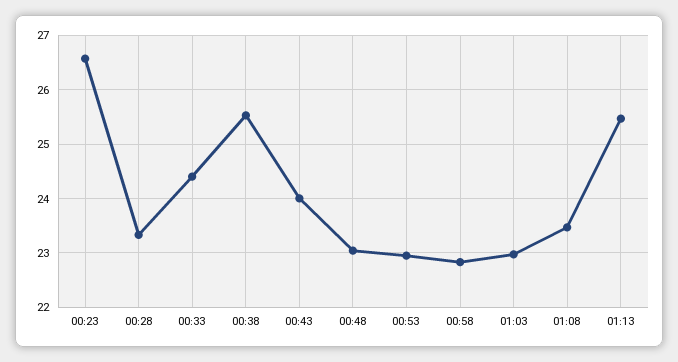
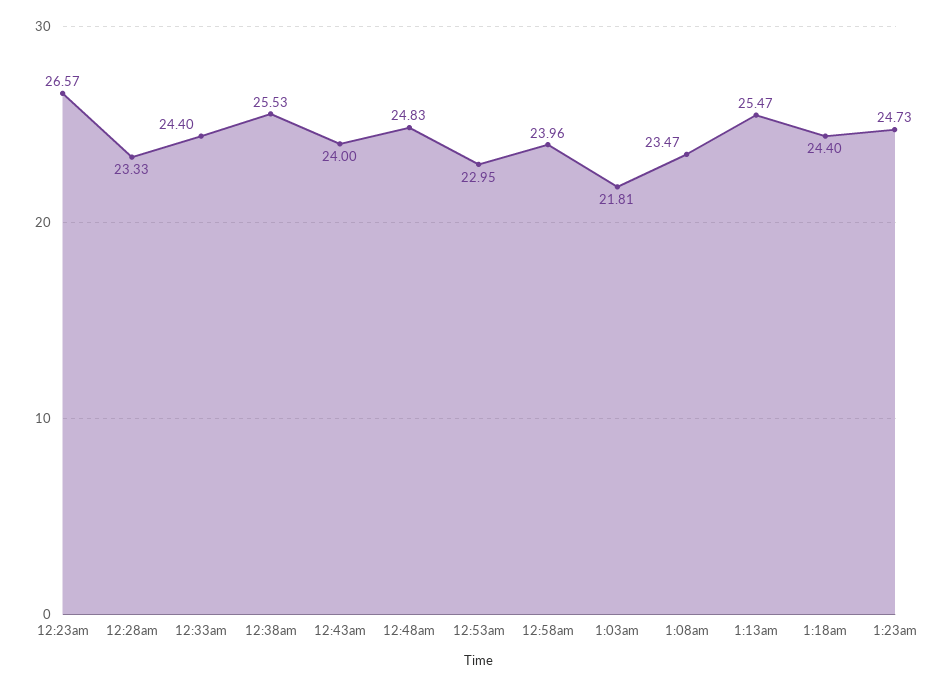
00:48: 23 -> 24.83
00:58: 22.8 -> 23.96
01:03: 23 -> 21.81
1:18am: none -> 24.4
1:23am: none -> 24.73

